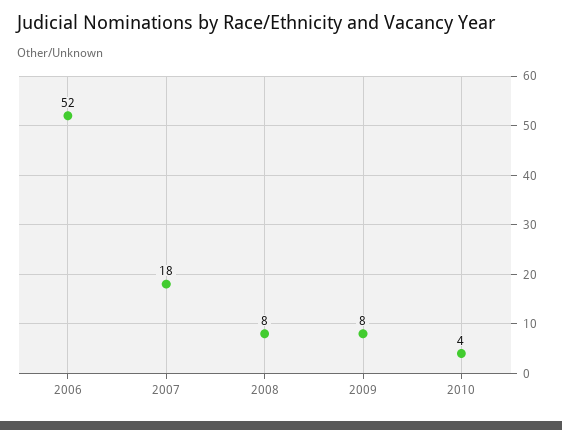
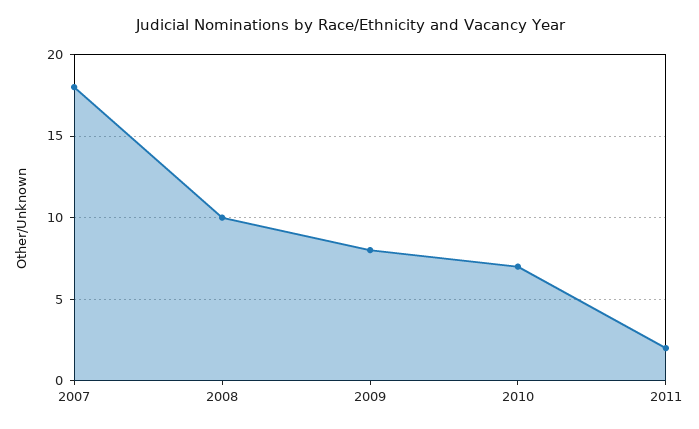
2006: 52 -> none
2008: 8 -> 10
2010: 4 -> 7
2011: none -> 2

